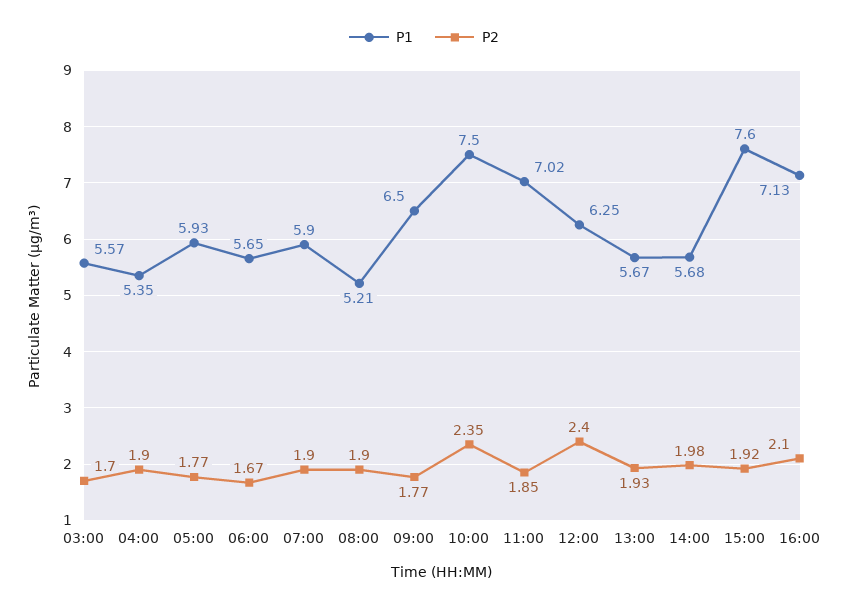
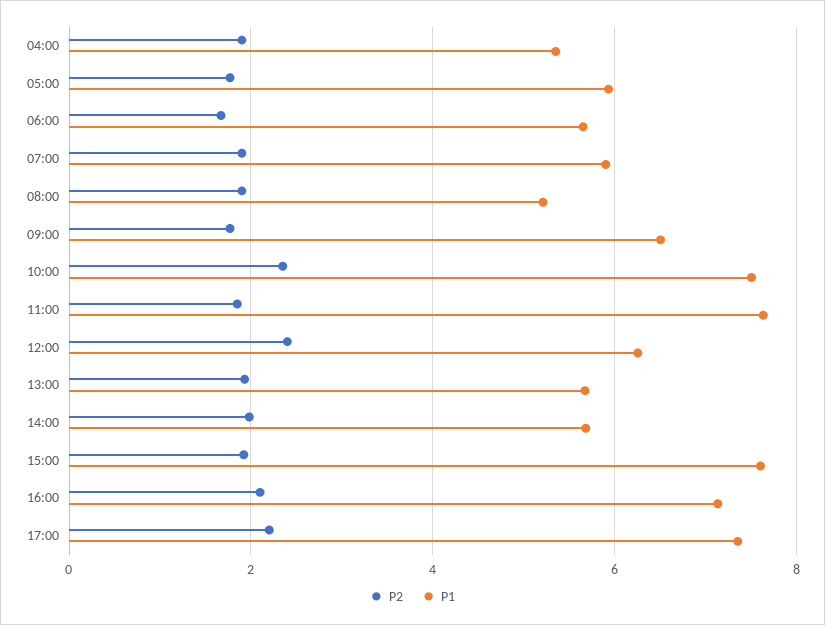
P1, 03:00: 5.57 -> none
P2, 03:00: 1.7 -> none
P1, 11:00: 7.02 -> 7.6
P2, 17:00: none -> 2.2
P1, 17:00: none -> 7.4

